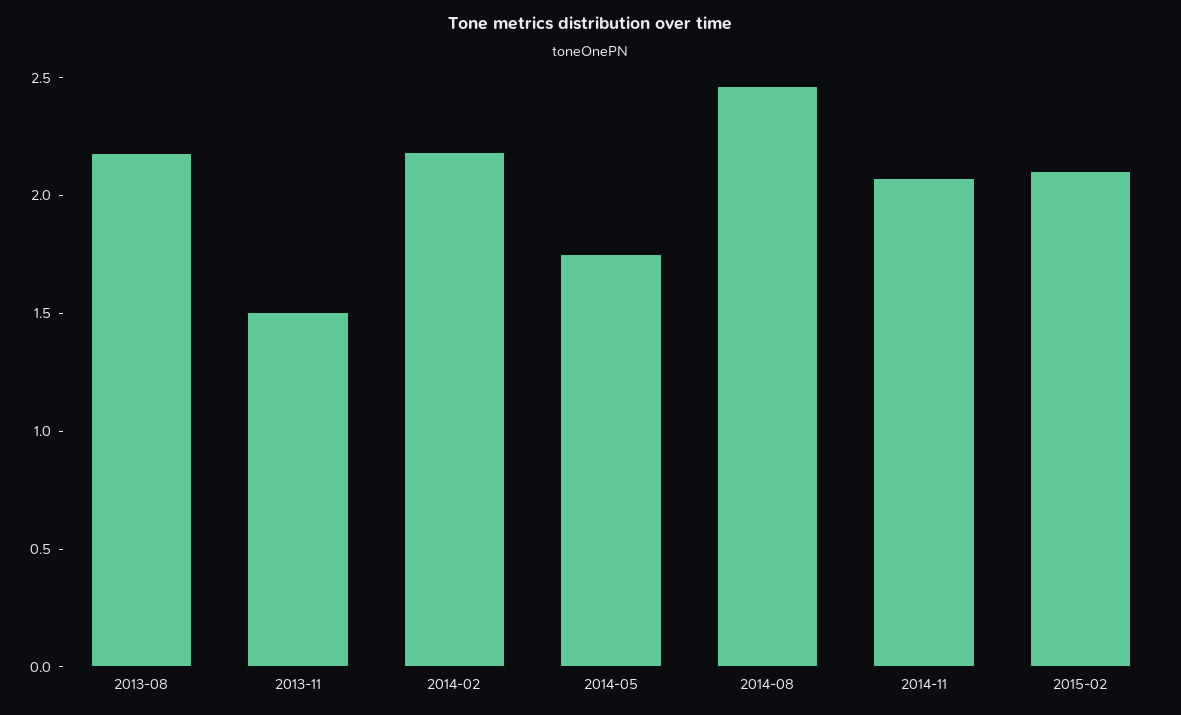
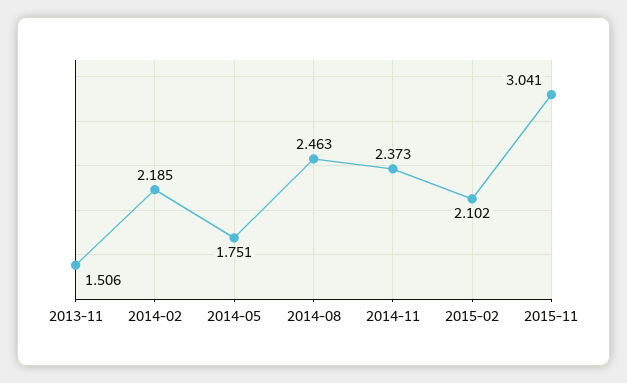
2013-08: 2.2 -> none
2014-11: 2.1 -> 2.373
2015-11: none -> 3.041

